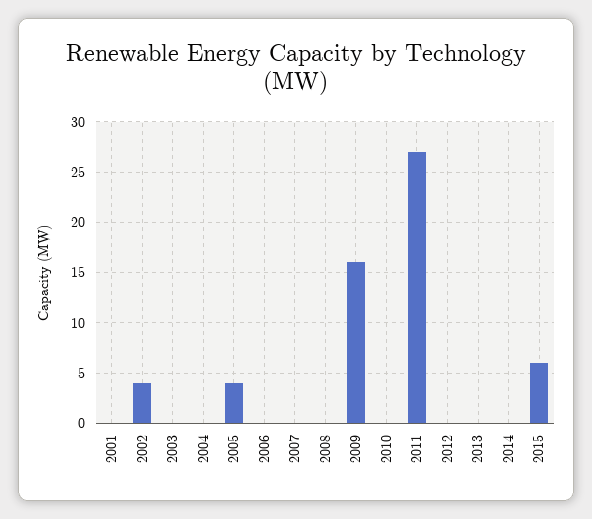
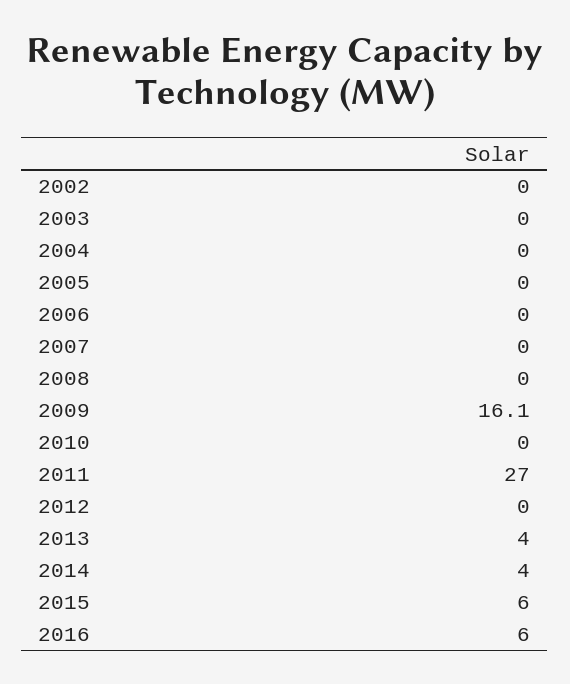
2001: 0 -> none
2002: 4 -> 0
2005: 4 -> 0
2013: 0 -> 4
2014: 0 -> 4
2016: none -> 6

